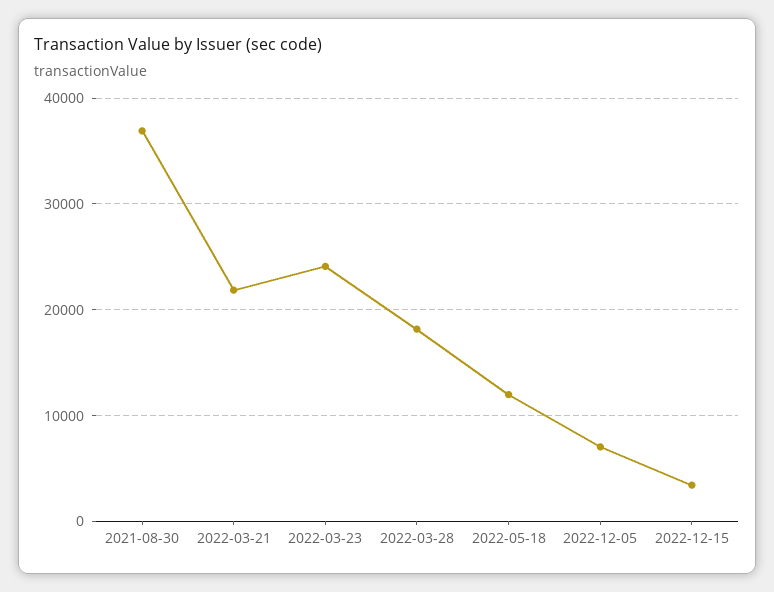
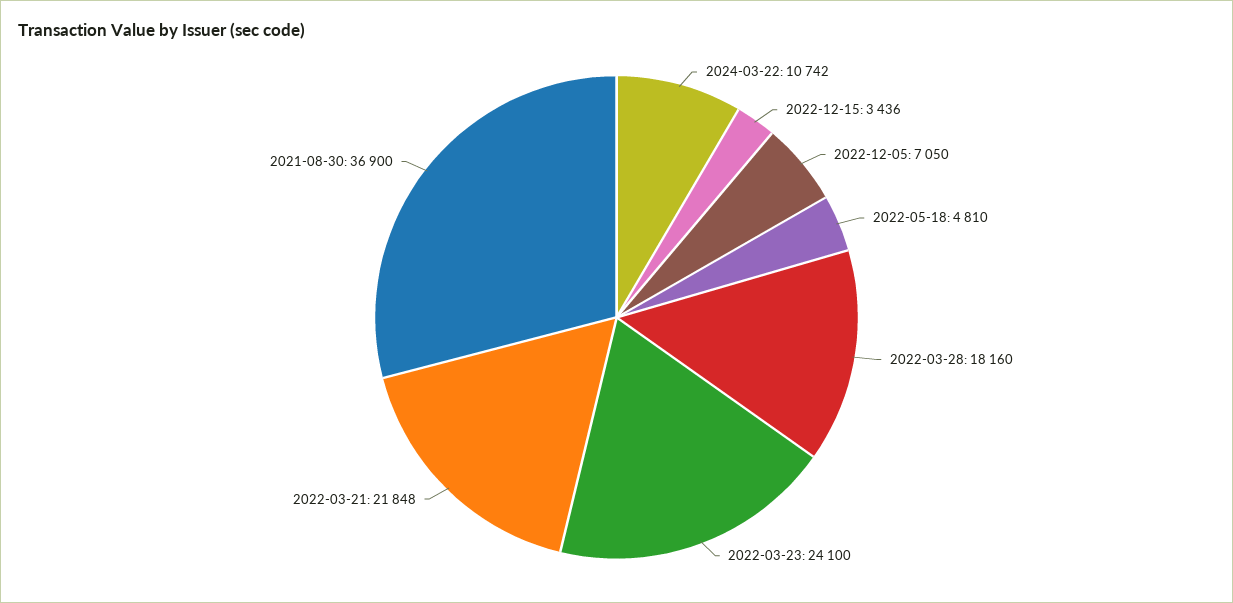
2022-05-18: 12000 -> 4810
2024-03-22: none -> 10742

